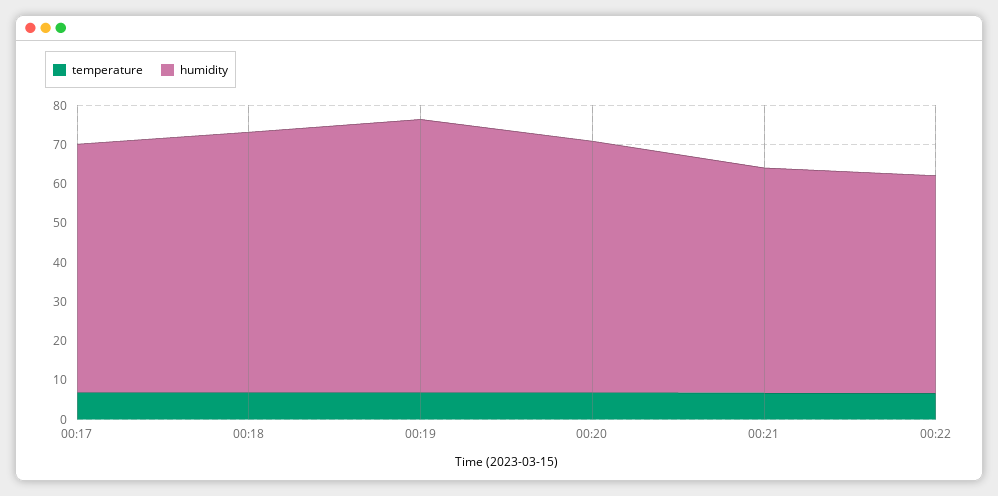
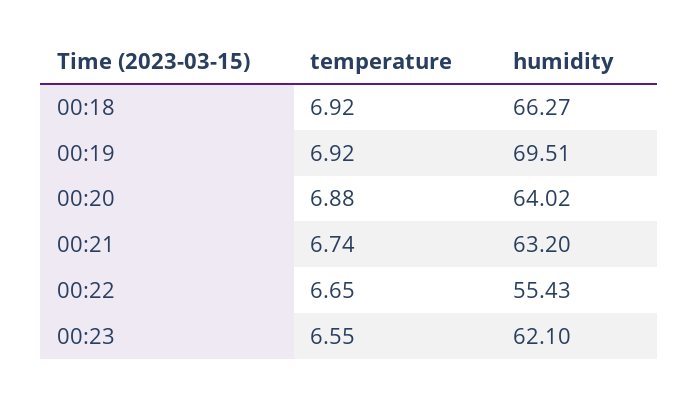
temperature, 00:17: 7.5 -> none
humidity, 00:17: 62.5 -> none
humidity, 00:21: 57.5 -> 63.2
temperature, 00:23: none -> 6.55
humidity, 00:23: none -> 62.1

